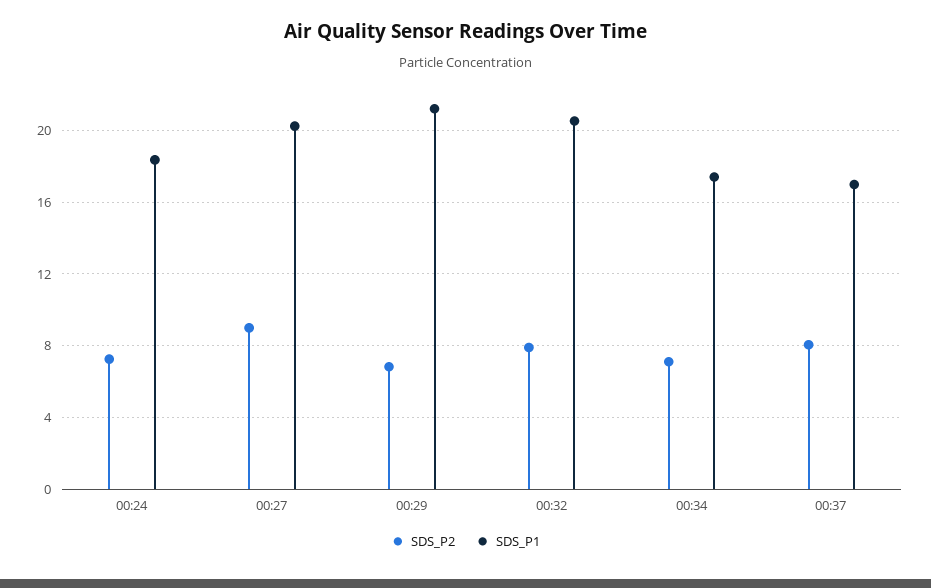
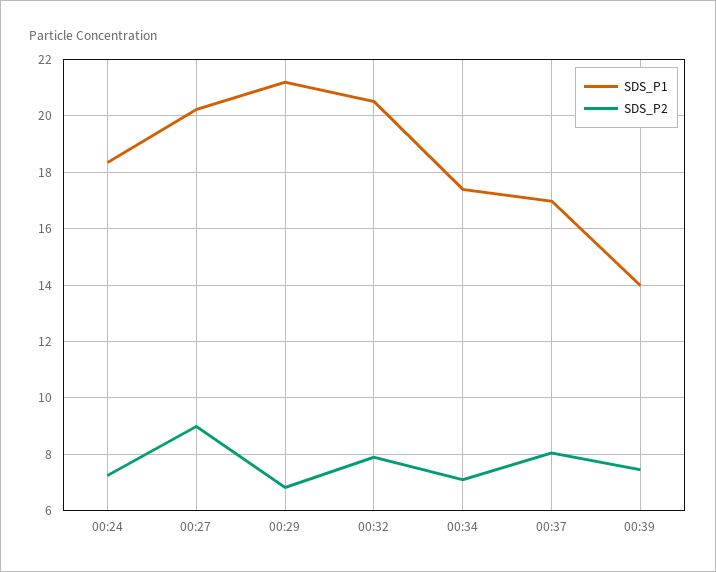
SDS_P1, 00:39: none -> 14
SDS_P2, 00:39: none -> 7.5

